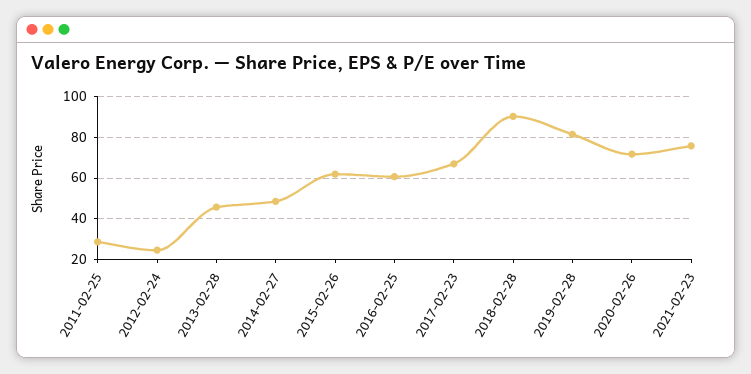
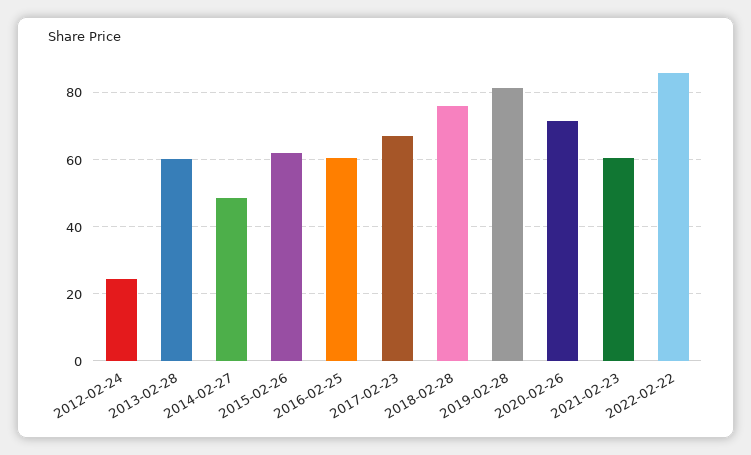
2011-02-25: 30 -> none
2013-02-28: 45 -> 60
2018-02-28: 90 -> 76
2021-02-23: 75 -> 60
2022-02-22: none -> 86

